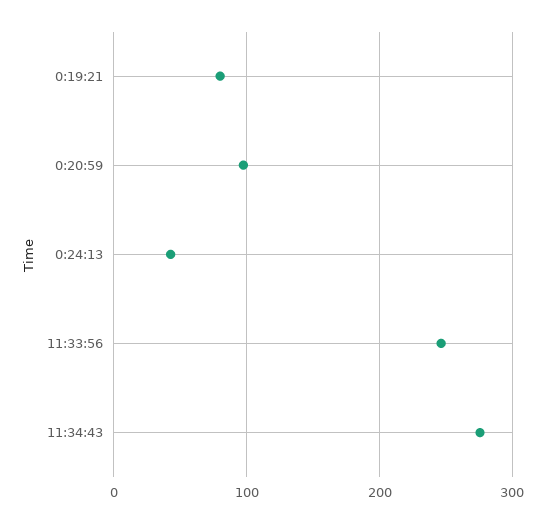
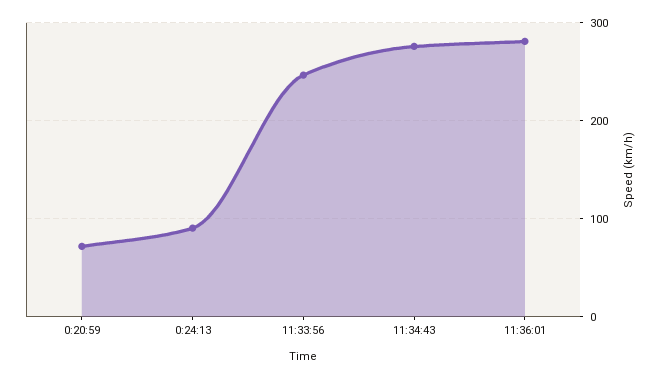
0:19:21: 80 -> none
0:20:59: 100 -> 70
0:24:13: 40 -> 90
11:36:01: none -> 280

